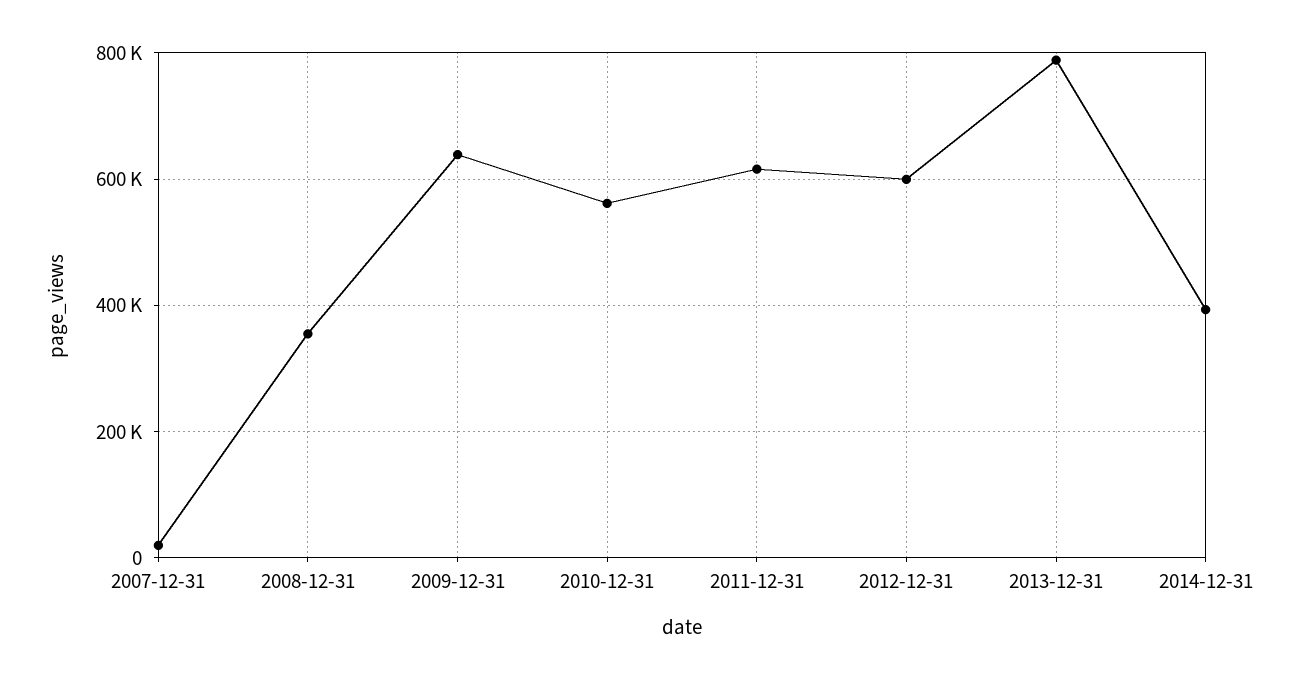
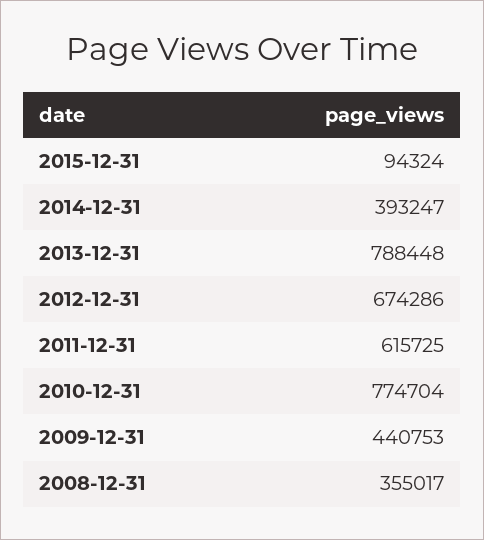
2007-12-31: 20000 -> none
2009-12-31: 640000 -> 440753
2010-12-31: 560000 -> 774704
2012-12-31: 600000 -> 674286
2015-12-31: none -> 94324

